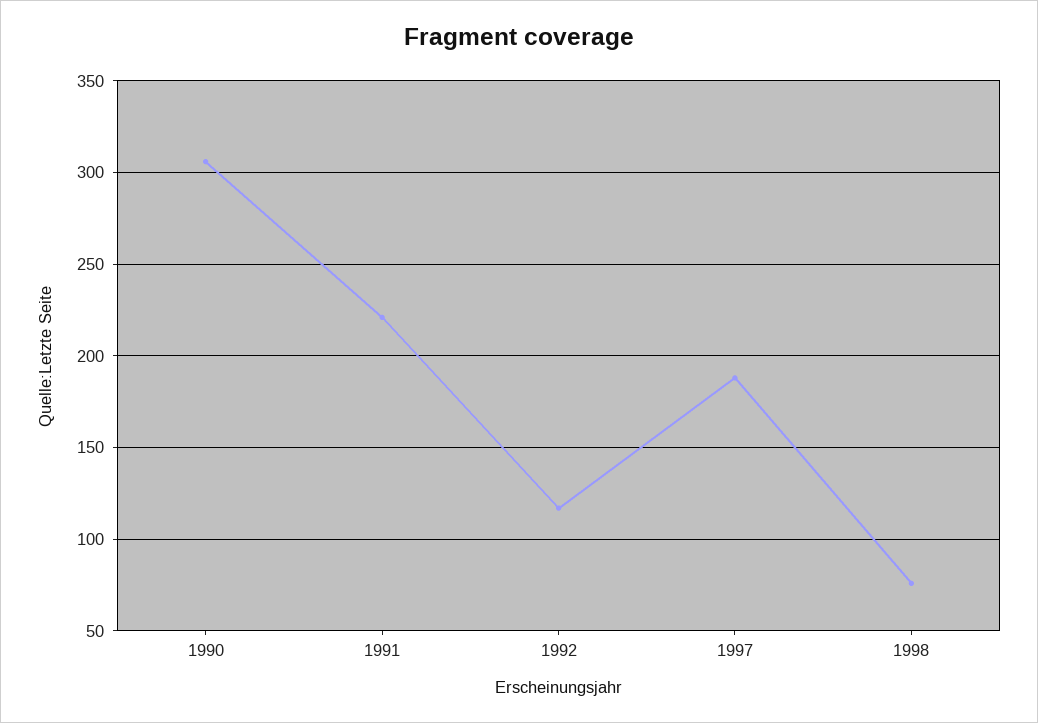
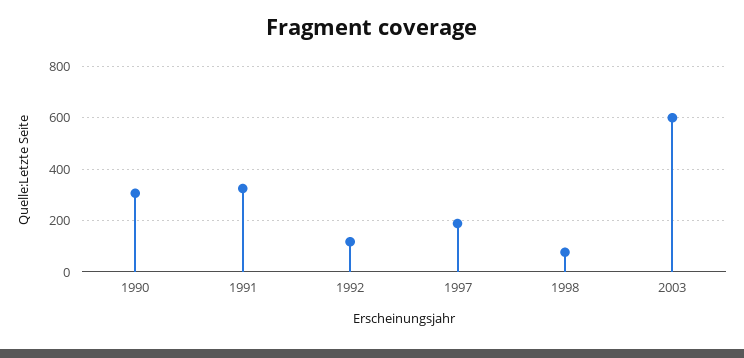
1991: 220 -> 325
2003: none -> 600

